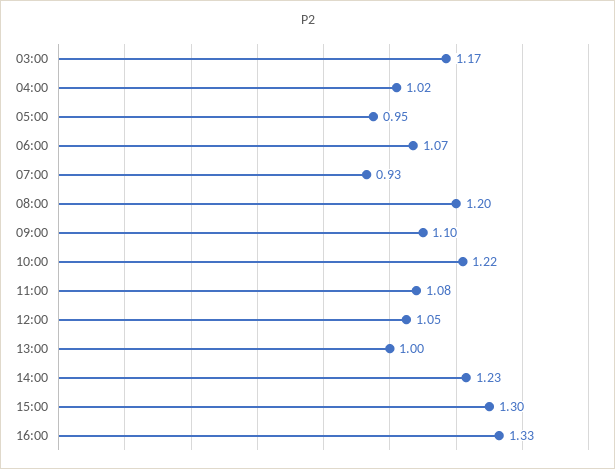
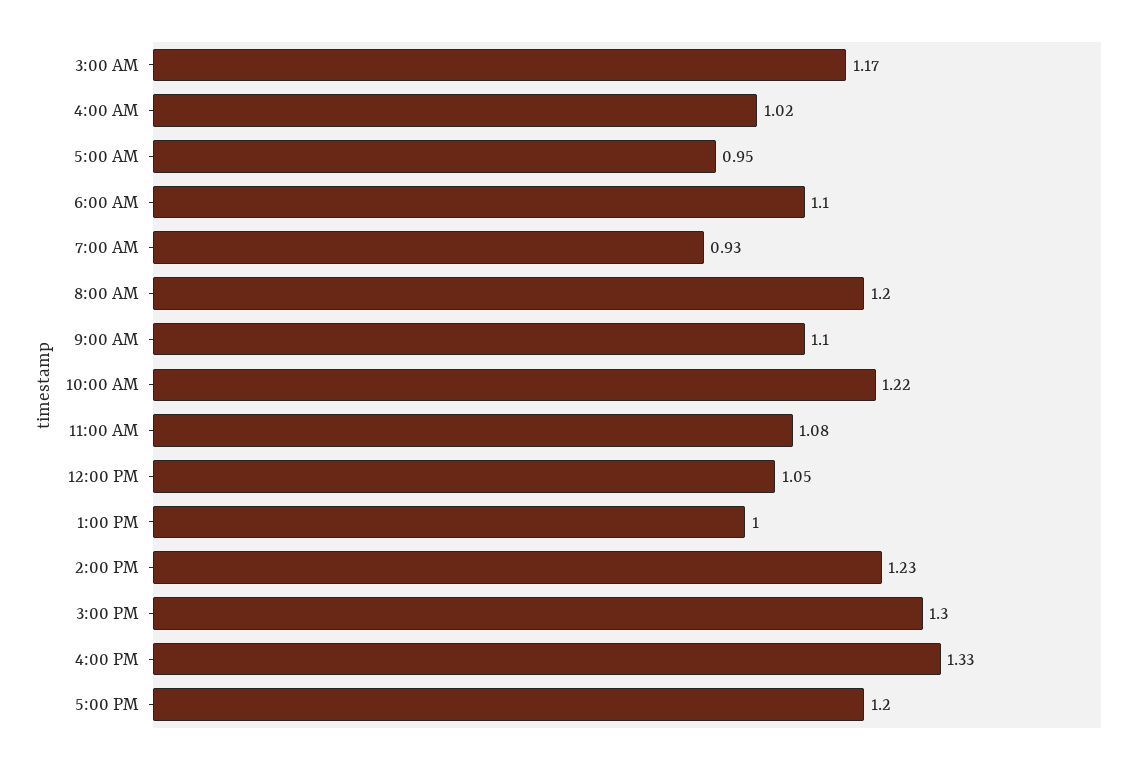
06:00: 1.07 -> 1.1
5:00 PM: none -> 1.2

